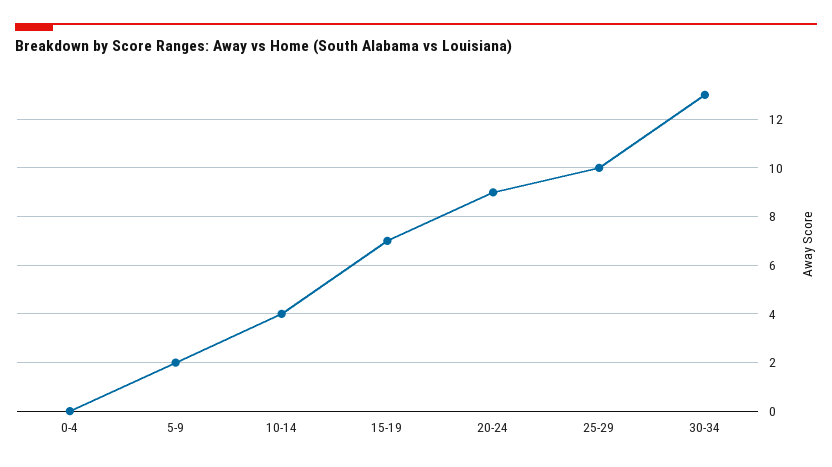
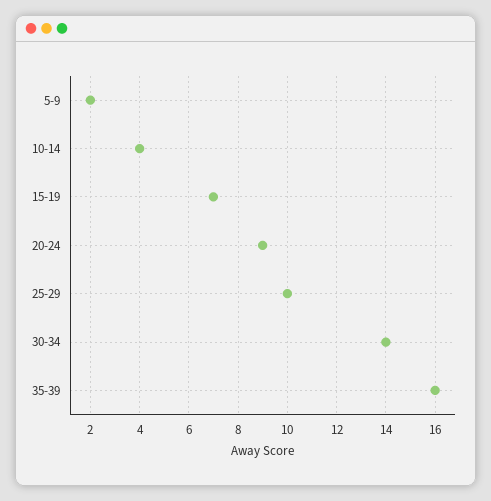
0-4: 0 -> none
30-34: 13 -> 14
35-39: none -> 16

